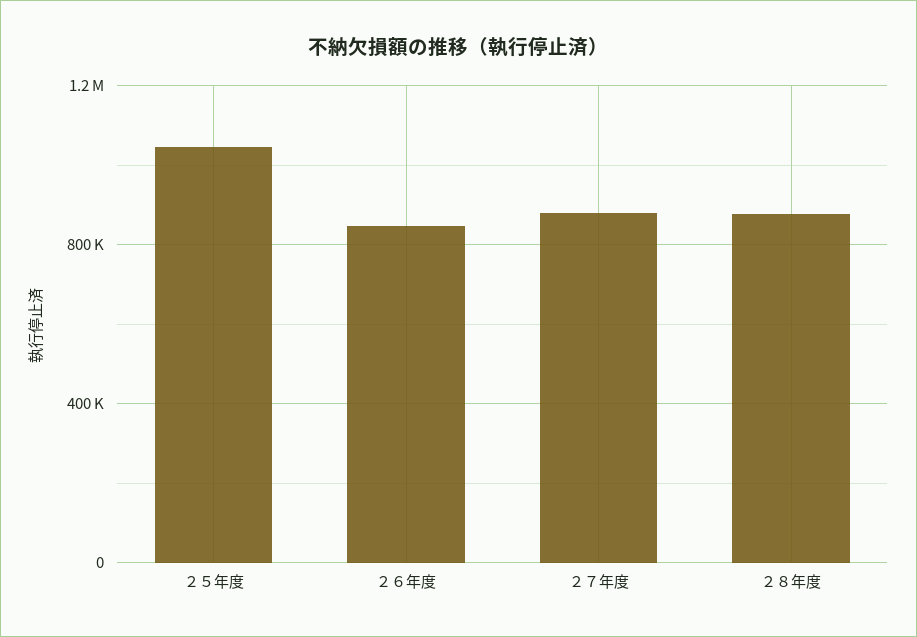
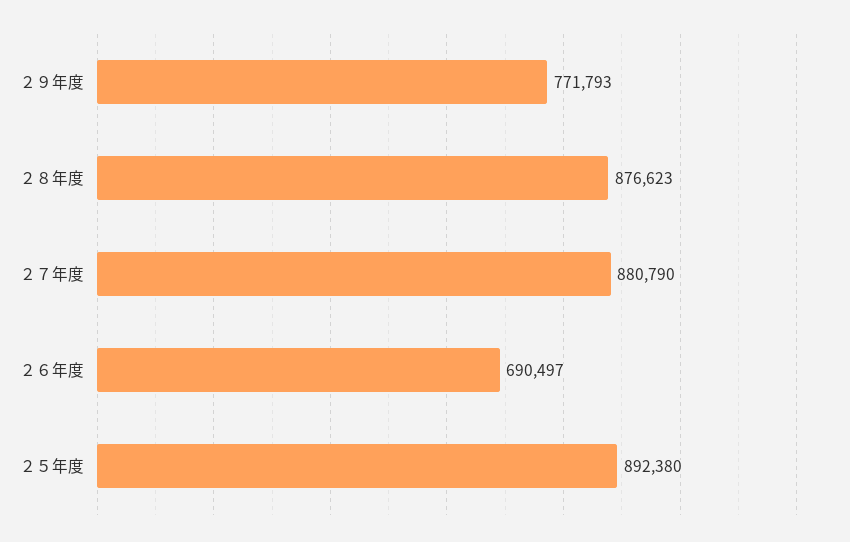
２５年度: 1050000 -> 892380
２６年度: 850000 -> 690497
２９年度: none -> 771793

